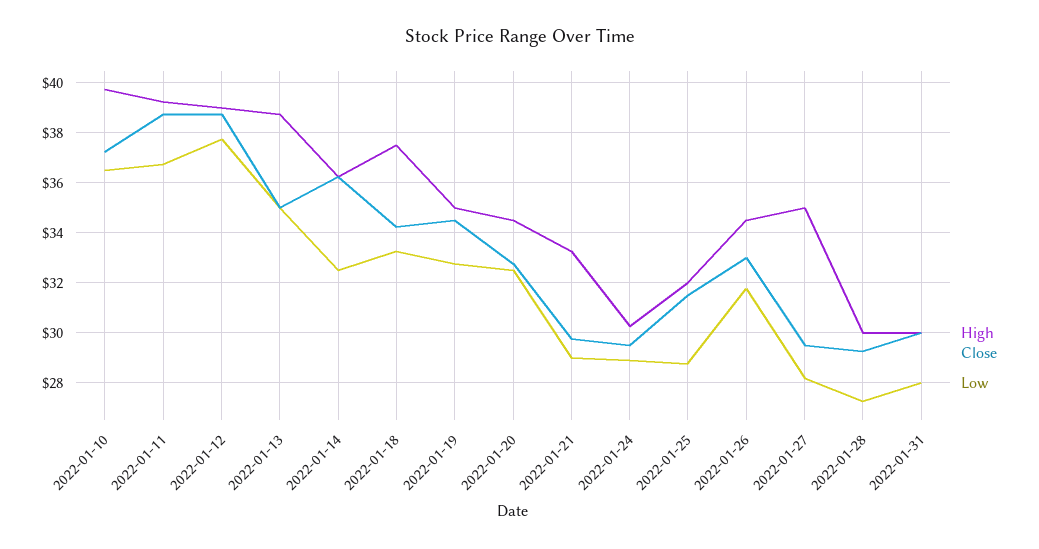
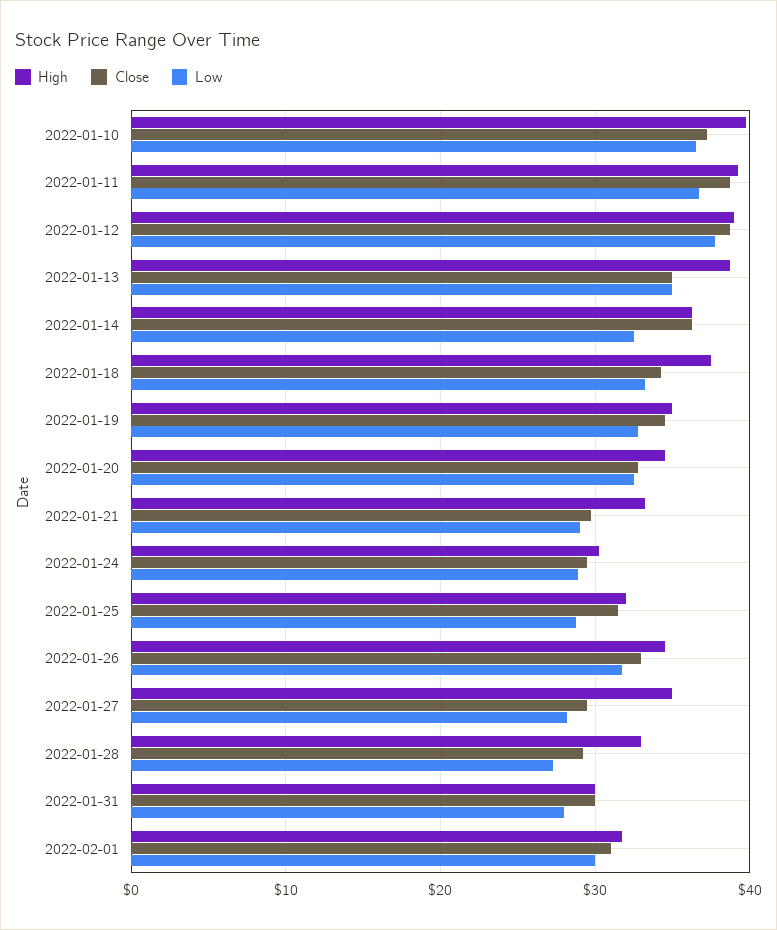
High, 2022-01-28: 30 -> 33
High, 2022-02-01: none -> 32
Close, 2022-02-01: none -> 31
Low, 2022-02-01: none -> 30

